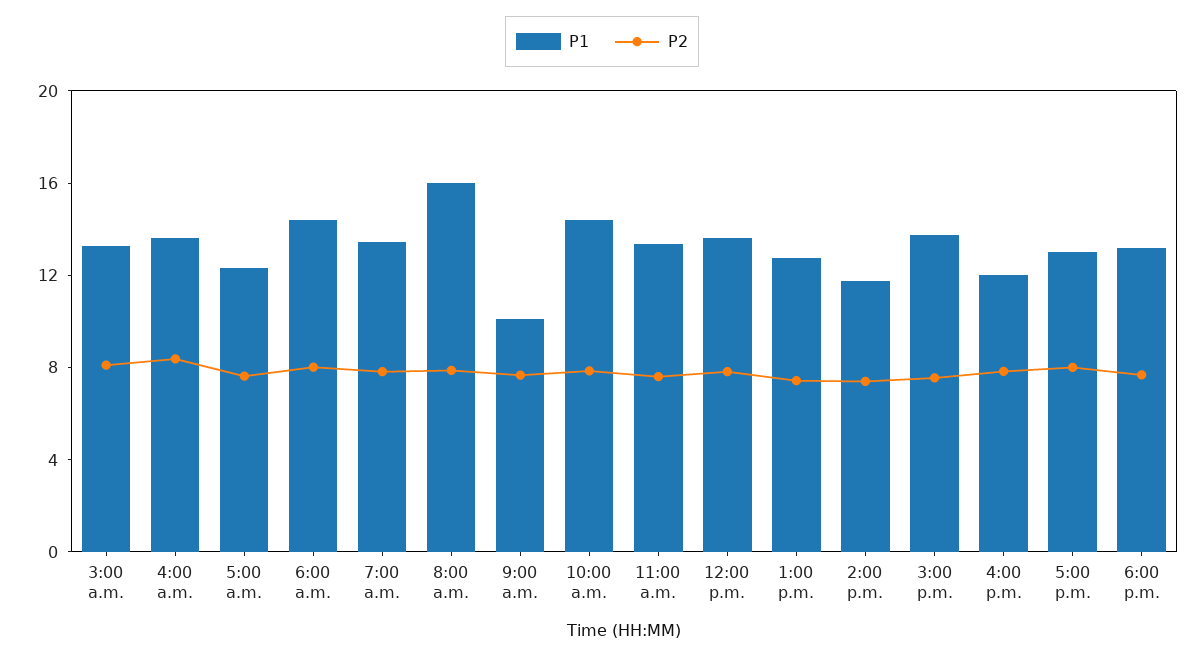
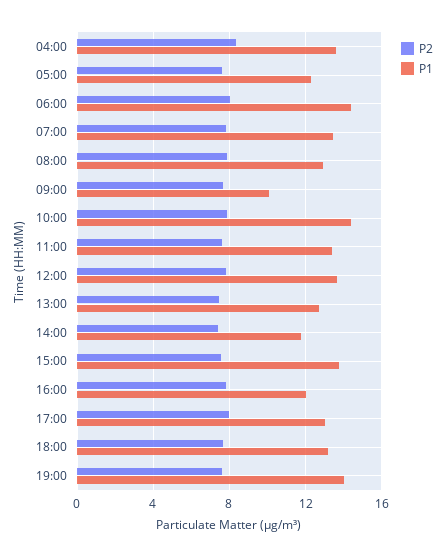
P1, 3:00 a.m.: 13 -> none
P2, 3:00 a.m.: 8 -> none
P1, 8:00 a.m.: 16 -> 13
P2, 19:00: none -> 7.5
P1, 19:00: none -> 14

